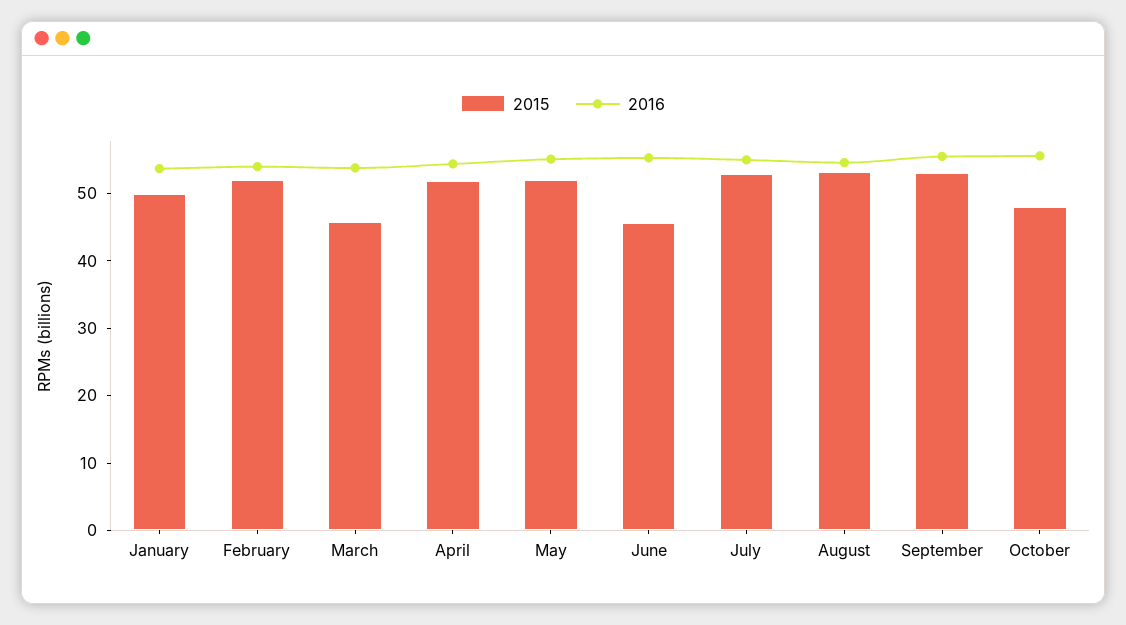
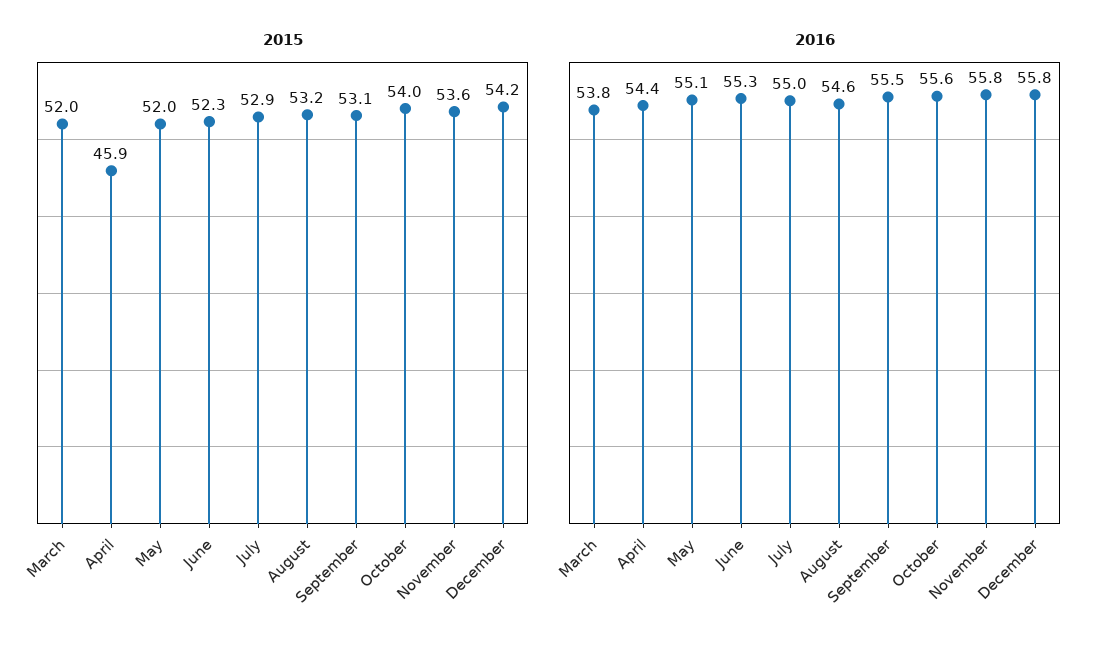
2015, January: 50 -> none
2016, January: 54 -> none
2015, February: 52 -> none
2016, February: 54 -> none
2015, March: 46 -> 52
2015, April: 52 -> 45.9
2015, June: 46 -> 52.3
2015, October: 48 -> 54
2015, November: none -> 53.6
2015, December: none -> 54.2
2016, November: none -> 55.8
2016, December: none -> 55.8

